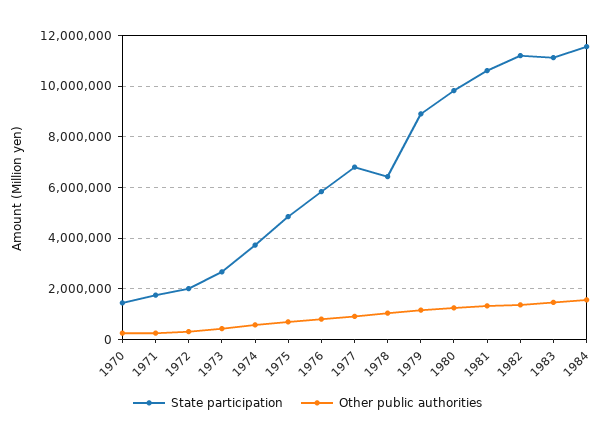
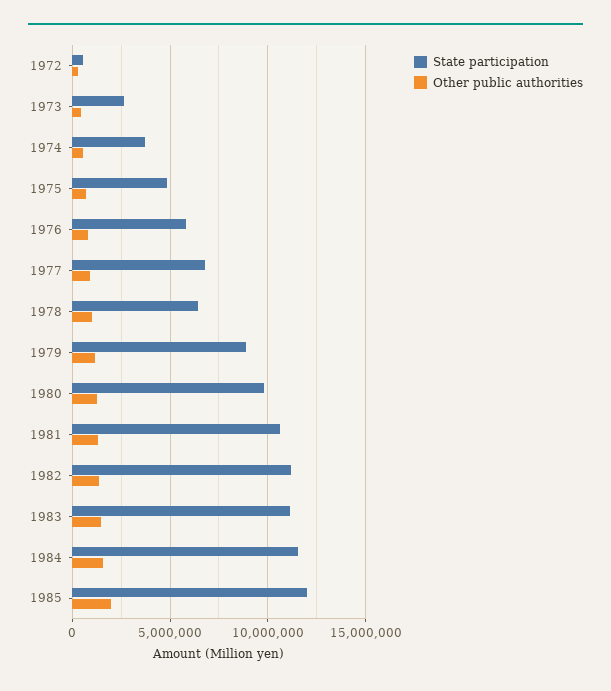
State participation, 1970: 1500000 -> none
Other public authorities, 1970: 250000 -> none
State participation, 1971: 1750000 -> none
Other public authorities, 1971: 250000 -> none
State participation, 1972: 2000000 -> 500000
State participation, 1985: none -> 12000000
Other public authorities, 1985: none -> 2000000

